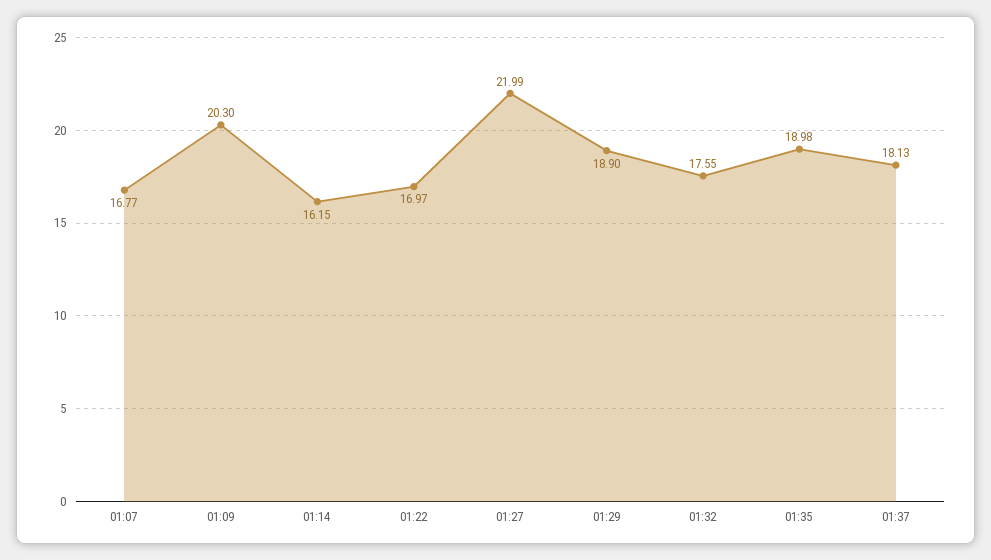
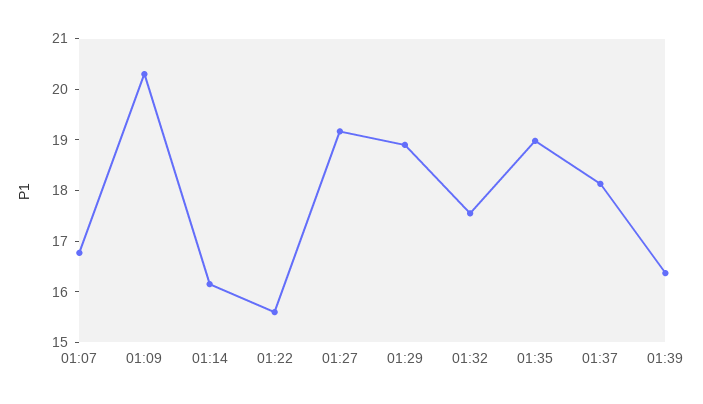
01:22: 16.97 -> 15.6
01:27: 21.99 -> 19.2
01:39: none -> 16.4

